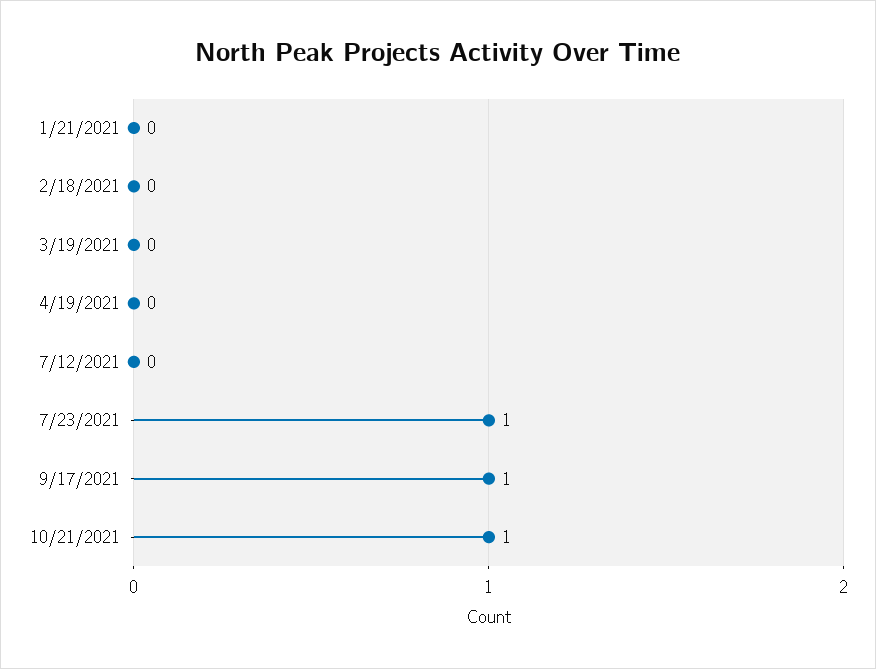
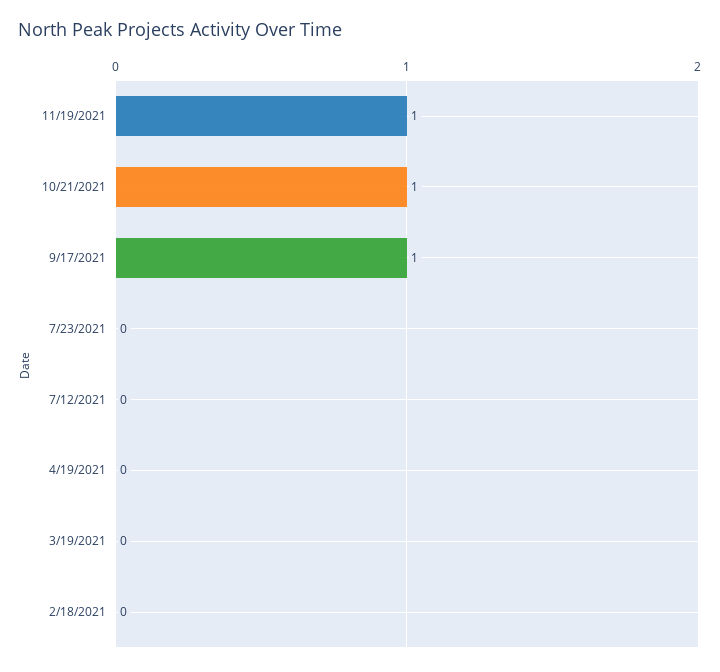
1/21/2021: 0 -> none
7/23/2021: 1 -> 0
11/19/2021: none -> 1

